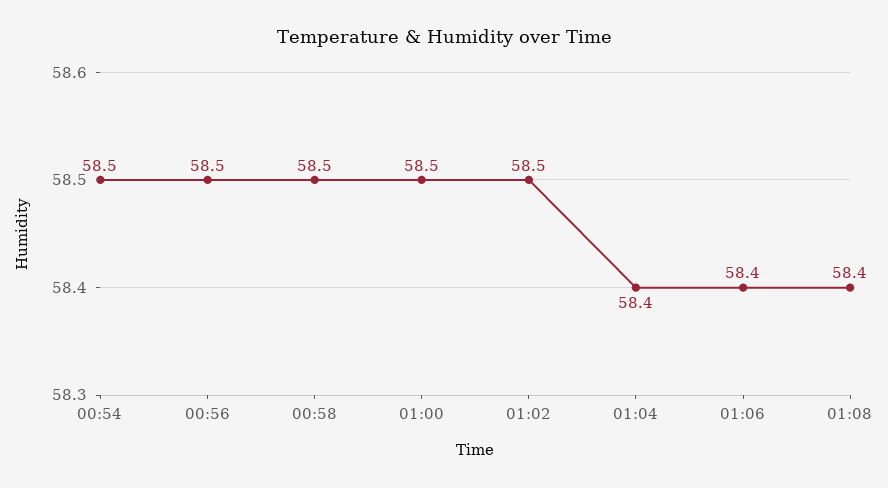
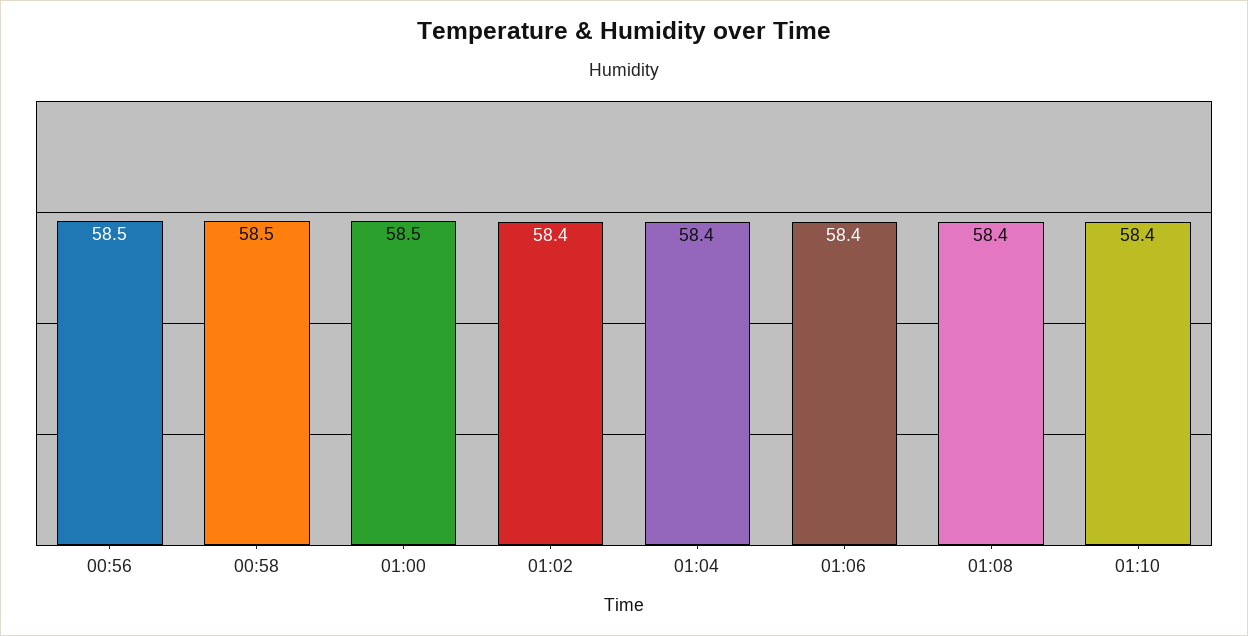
00:54: 58.5 -> none
01:02: 58.5 -> 58.4
01:10: none -> 58.4

